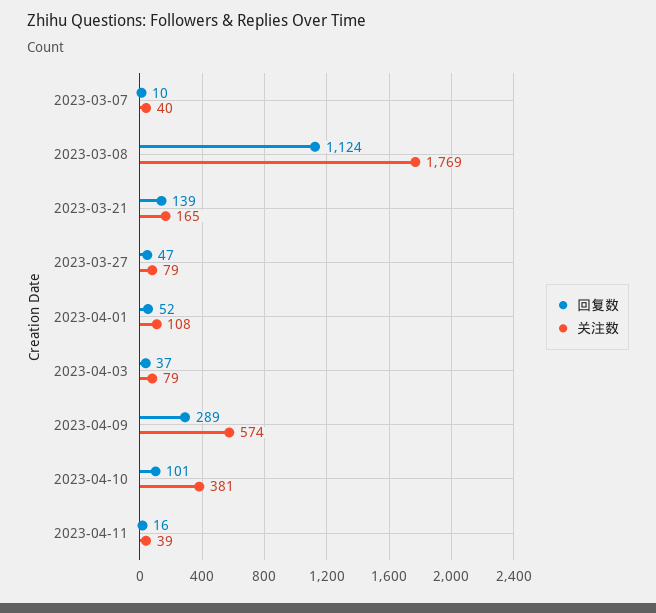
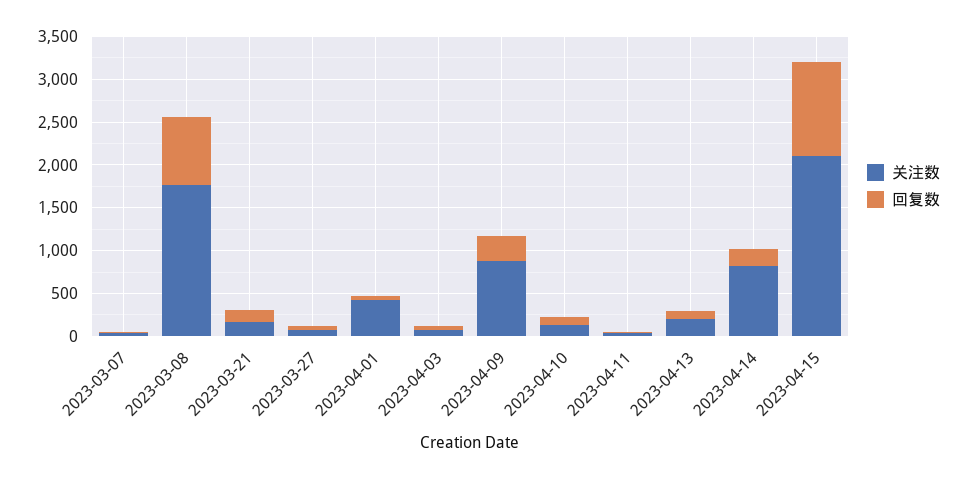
回复数, 2023-03-08: 1124 -> 800
关注数, 2023-04-01: 108 -> 400
关注数, 2023-04-09: 574 -> 900
关注数, 2023-04-10: 381 -> 100
关注数, 2023-04-13: none -> 200
回复数, 2023-04-13: none -> 100
关注数, 2023-04-14: none -> 800
回复数, 2023-04-14: none -> 200
关注数, 2023-04-15: none -> 2100
回复数, 2023-04-15: none -> 1100

